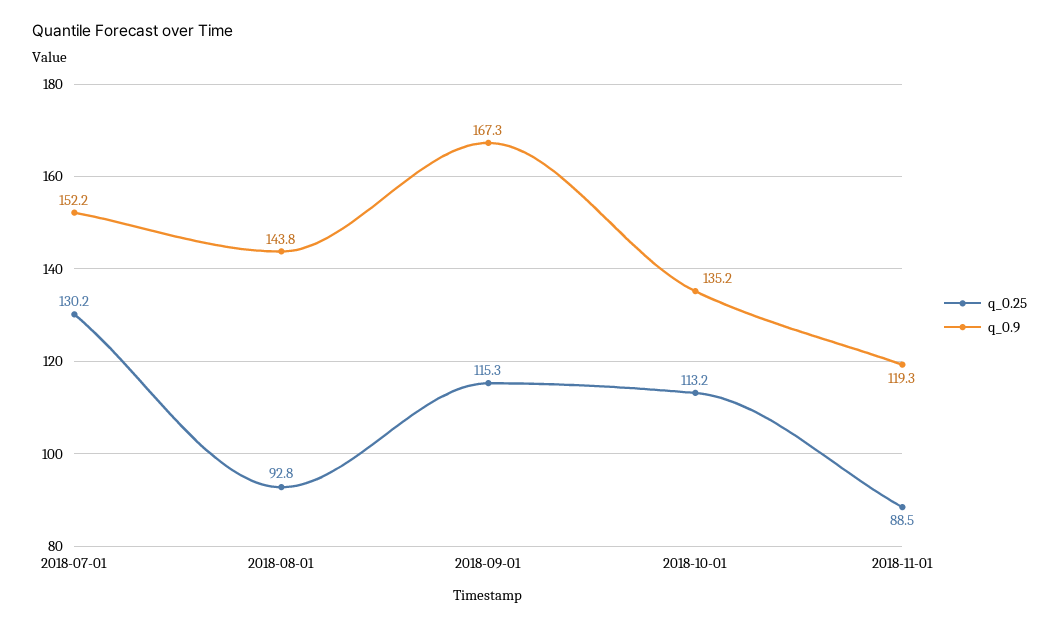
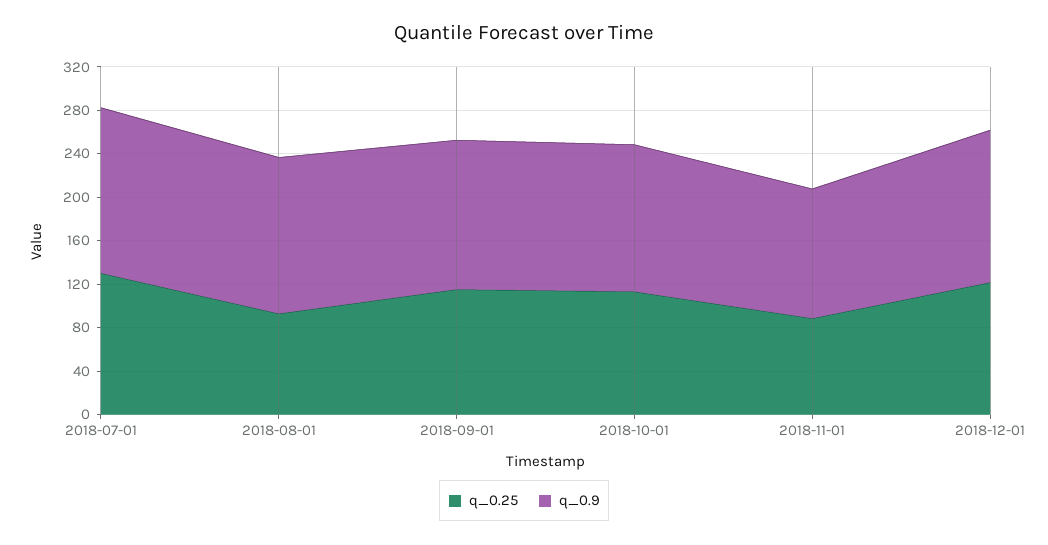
q_0.9, 2018-09-01: 167.3 -> 140
q_0.25, 2018-12-01: none -> 120
q_0.9, 2018-12-01: none -> 140

